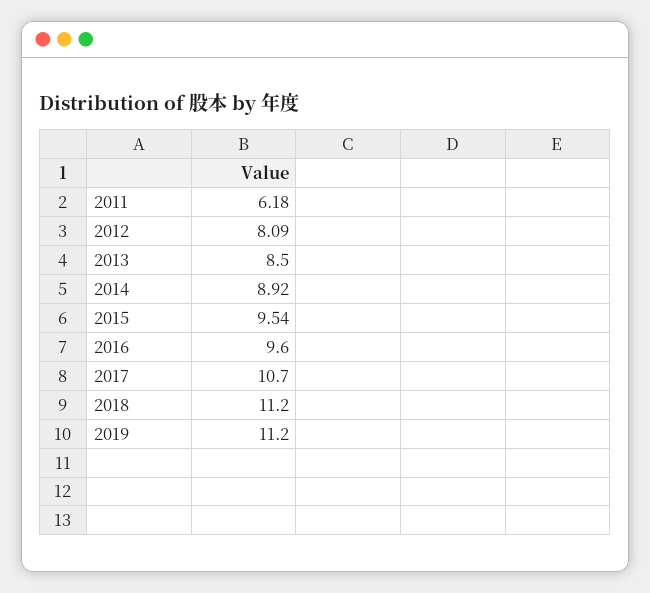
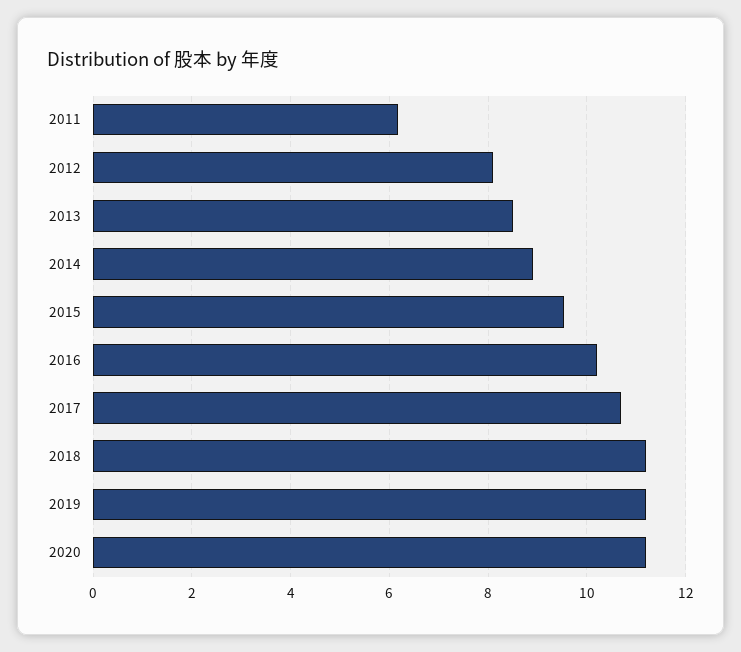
2016: 9.6 -> 10.2
2020: none -> 11.2

